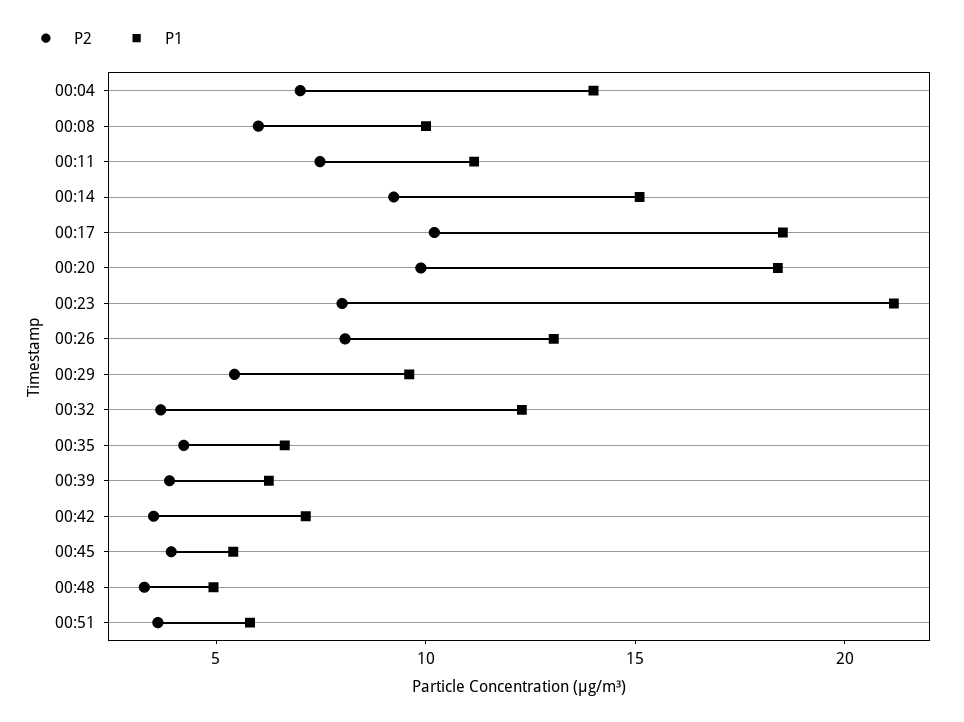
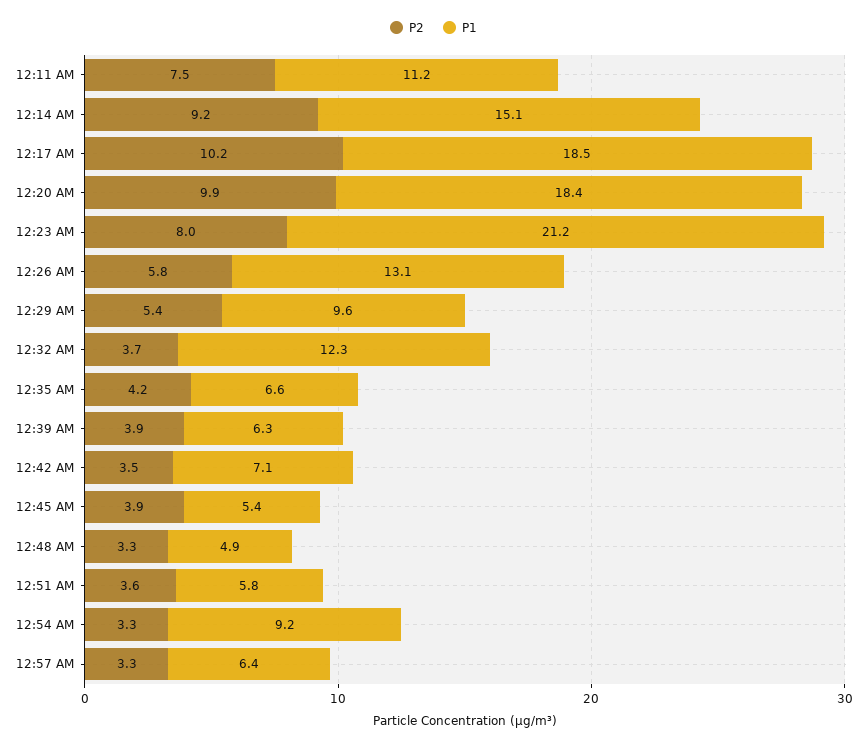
P2, 00:04: 7 -> none
P1, 00:04: 14 -> none
P2, 00:08: 6 -> none
P1, 00:08: 10 -> none
P2, 00:26: 8 -> 5.8
P2, 12:54 AM: none -> 3.3
P1, 12:54 AM: none -> 9.2
P2, 12:57 AM: none -> 3.3
P1, 12:57 AM: none -> 6.4

